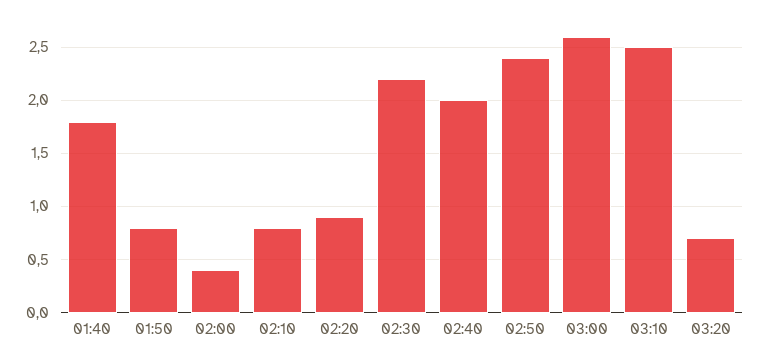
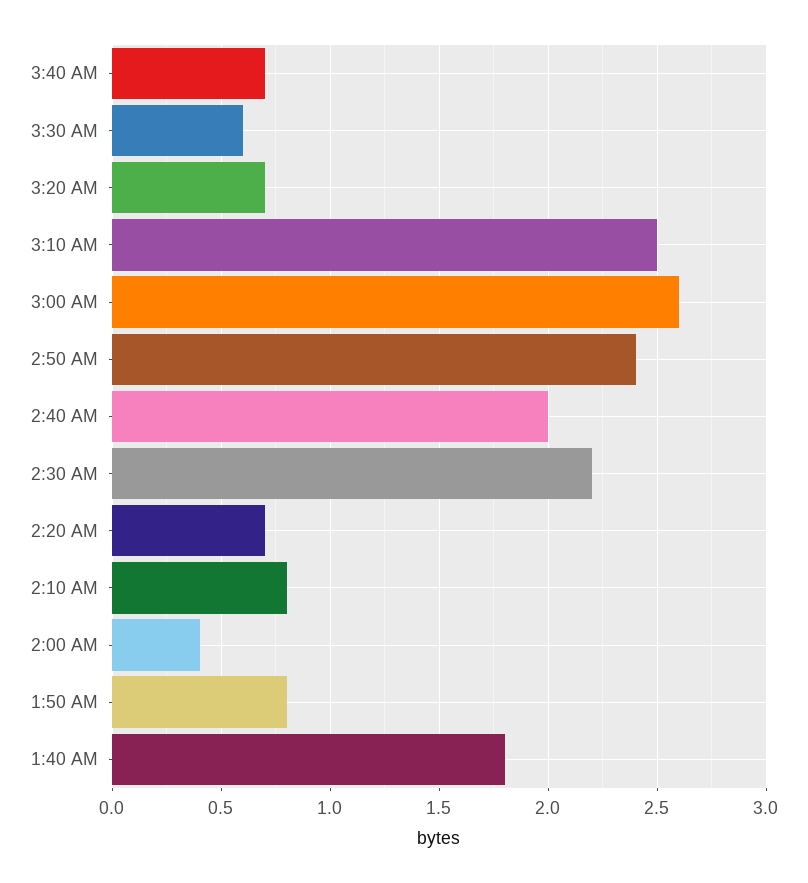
02:20: 0.9 -> 0.7
3:40 AM: none -> 0.7
3:30 AM: none -> 0.6

